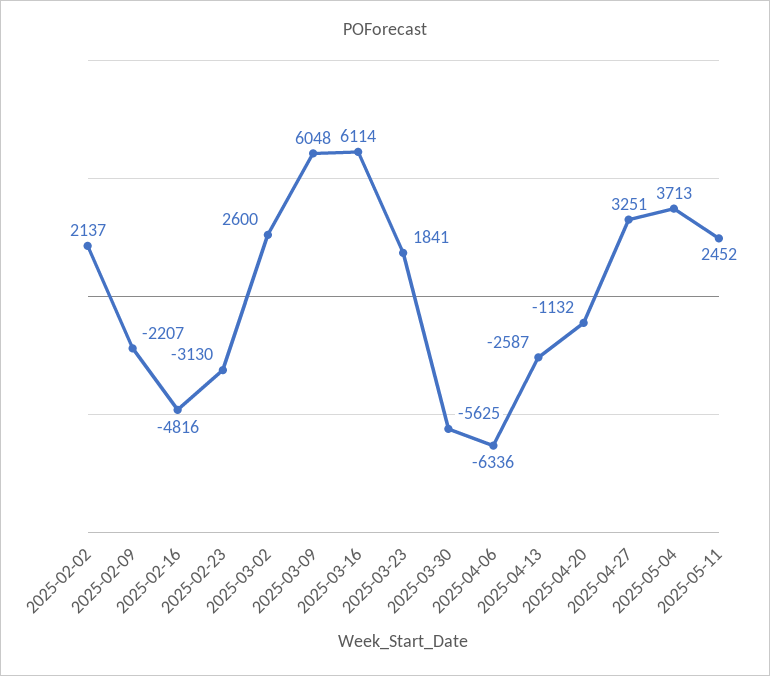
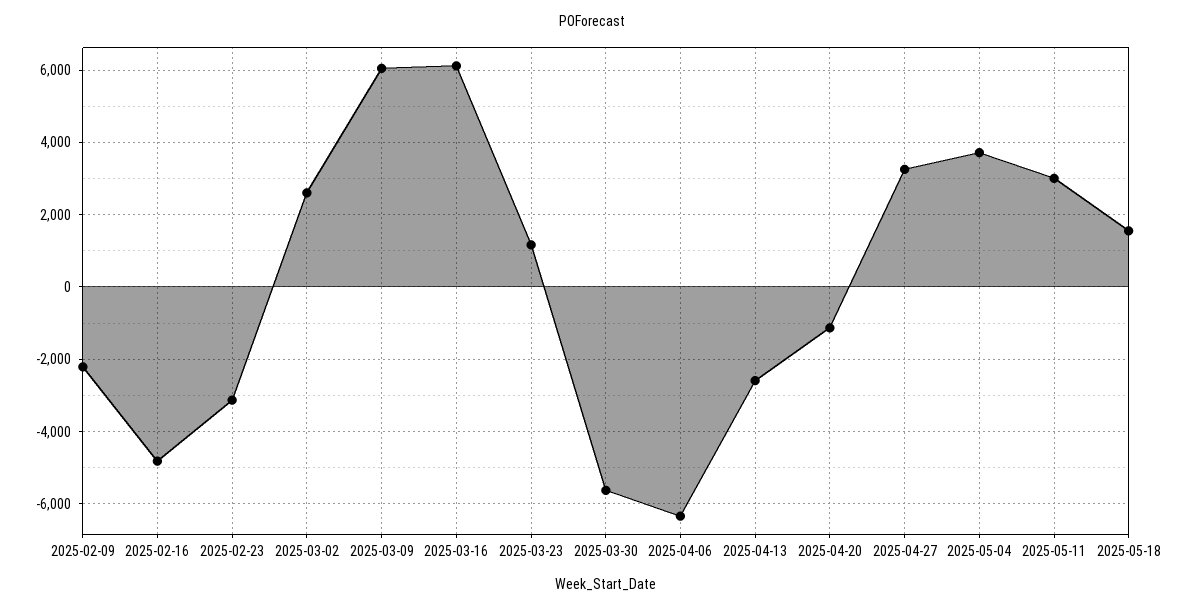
2025-02-02: 2137 -> none
2025-03-23: 1841 -> 1200
2025-05-11: 2452 -> 3000
2025-05-18: none -> 1600

